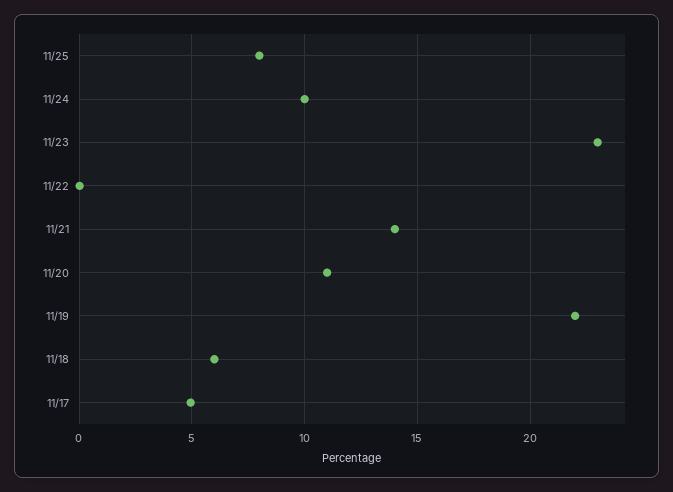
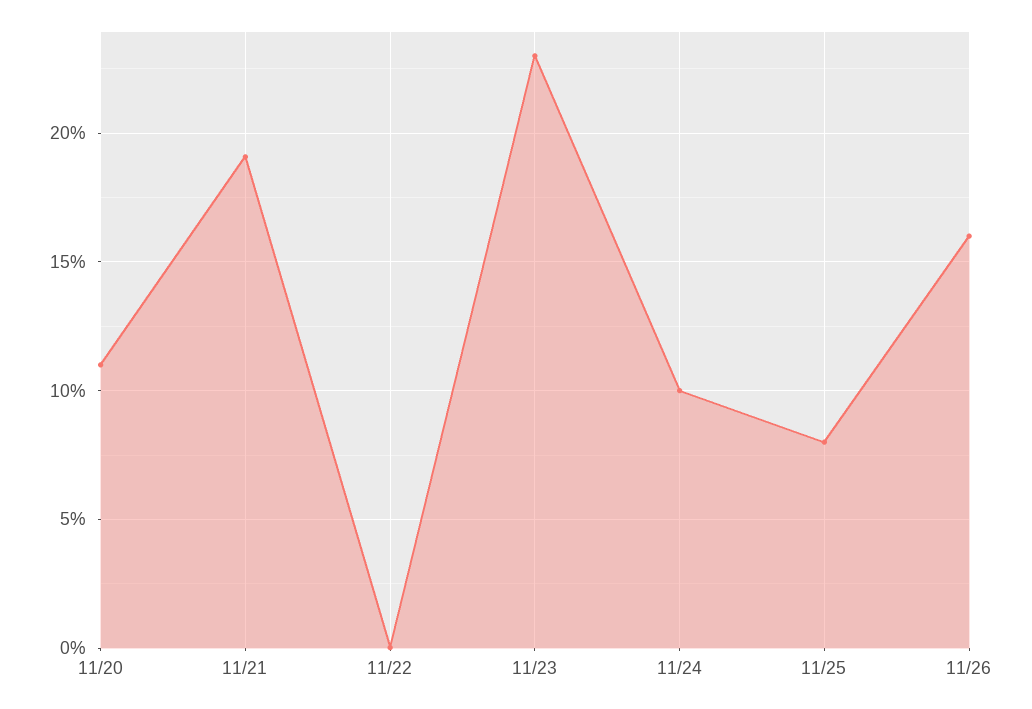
11/21: 14 -> 19
11/19: 22 -> none
11/18: 6 -> none
11/17: 5 -> none
11/26: none -> 16

